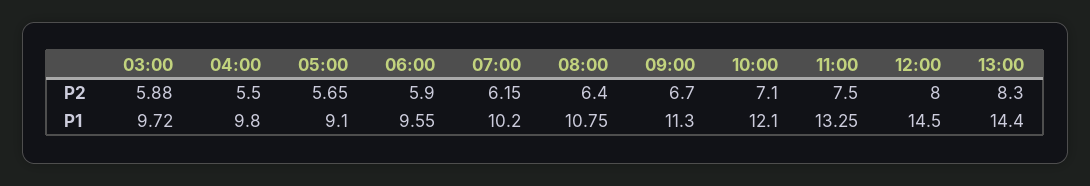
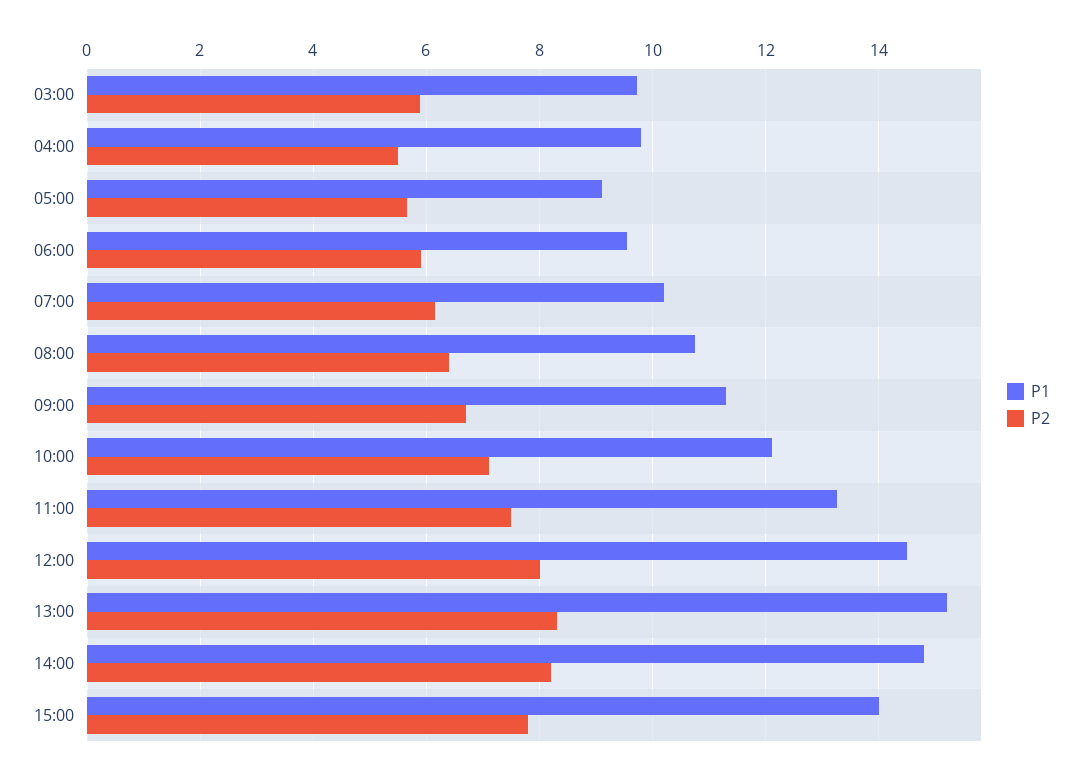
P1, 13:00: 14.4 -> 15.2
P1, 14:00: none -> 14.8
P2, 14:00: none -> 8.2
P1, 15:00: none -> 14
P2, 15:00: none -> 7.8

